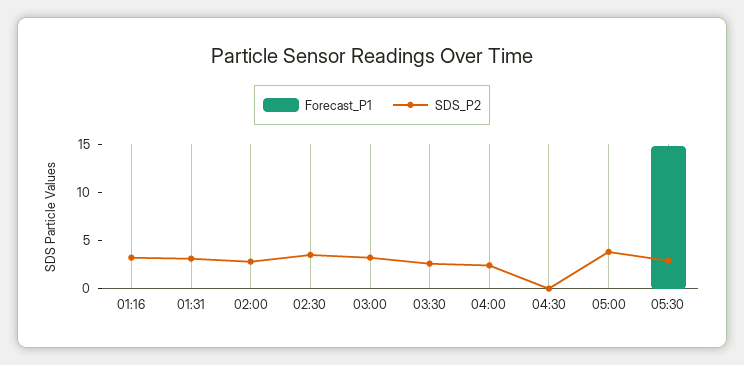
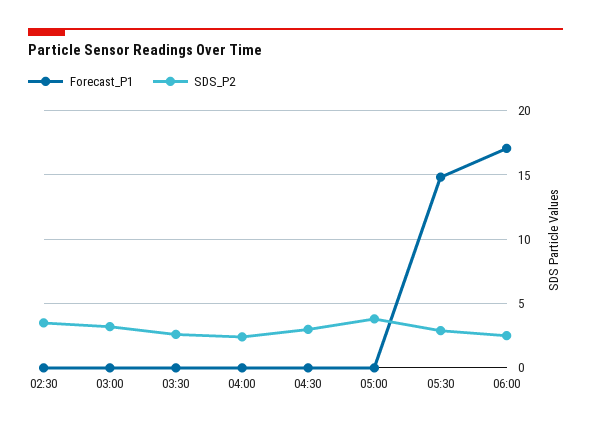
Forecast_P1, 01:16: 0 -> none
SDS_P2, 01:16: 3 -> none
Forecast_P1, 01:31: 0 -> none
SDS_P2, 01:31: 3 -> none
Forecast_P1, 02:00: 0 -> none
SDS_P2, 02:00: 3 -> none
SDS_P2, 04:30: 0 -> 3
Forecast_P1, 06:00: none -> 17
SDS_P2, 06:00: none -> 2.5

